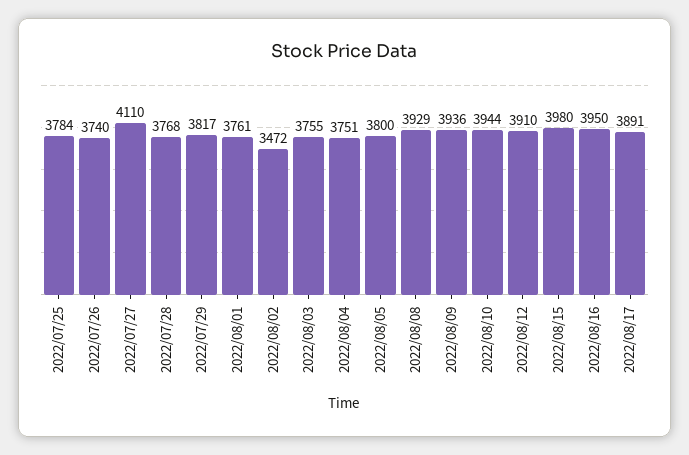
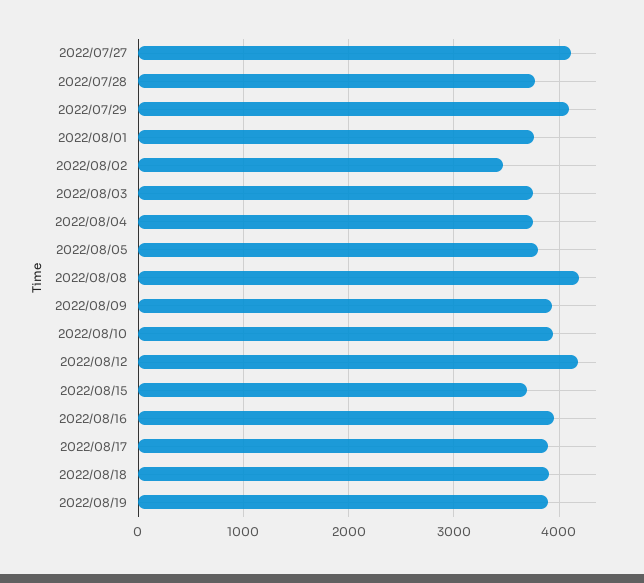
2022/07/25: 3784 -> none
2022/07/26: 3740 -> none
2022/07/29: 3817 -> 4100
2022/08/08: 3929 -> 4200
2022/08/12: 3910 -> 4200
2022/08/15: 3980 -> 3700
2022/08/18: none -> 3900
2022/08/19: none -> 3900

